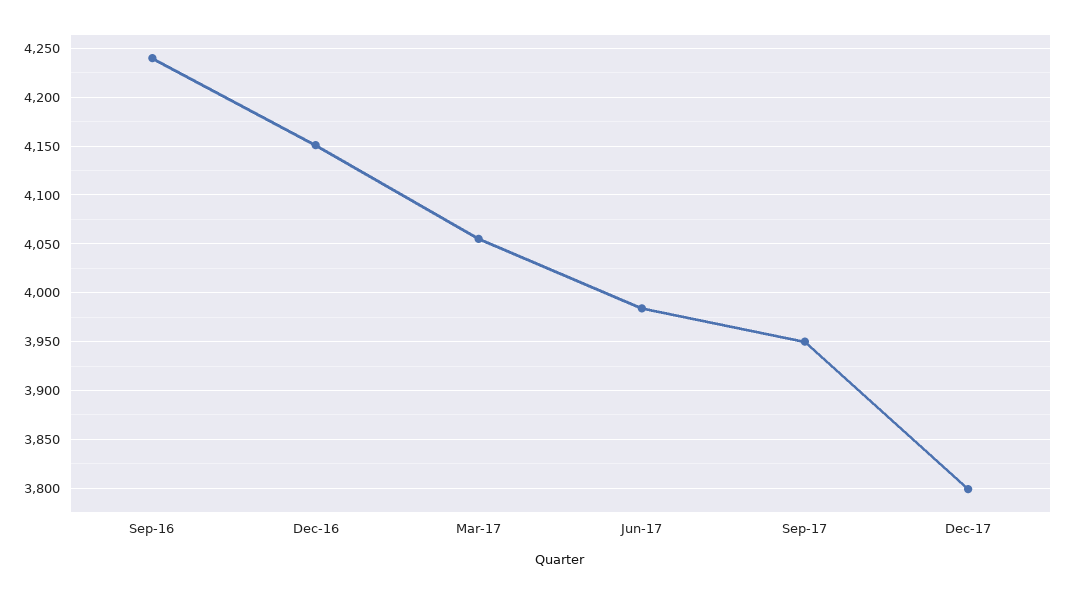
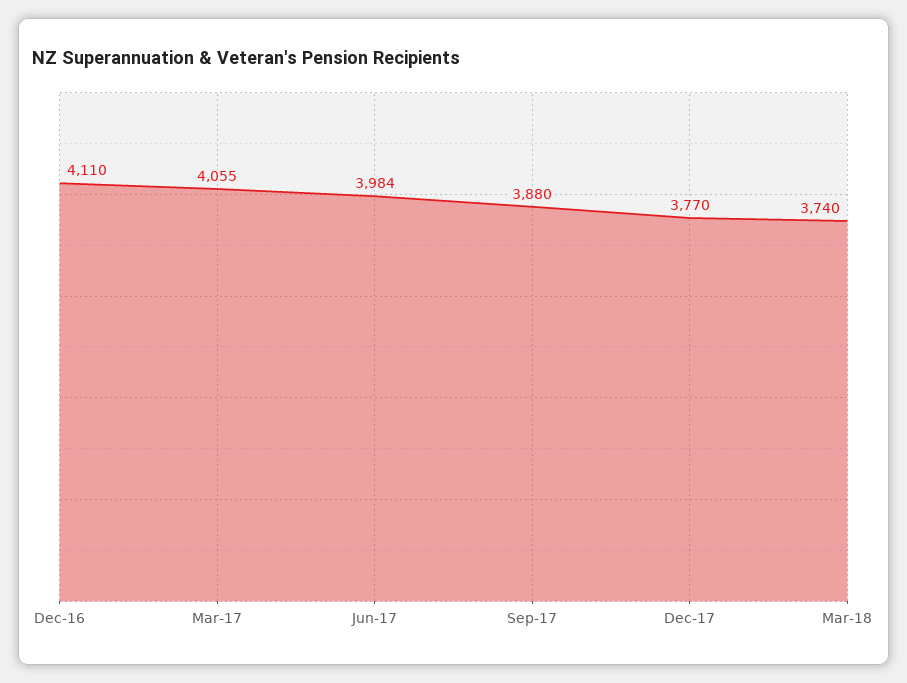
Sep-16: 4240 -> none
Dec-16: 4150 -> 4110
Sep-17: 3950 -> 3880
Dec-17: 3800 -> 3770
Mar-18: none -> 3740

